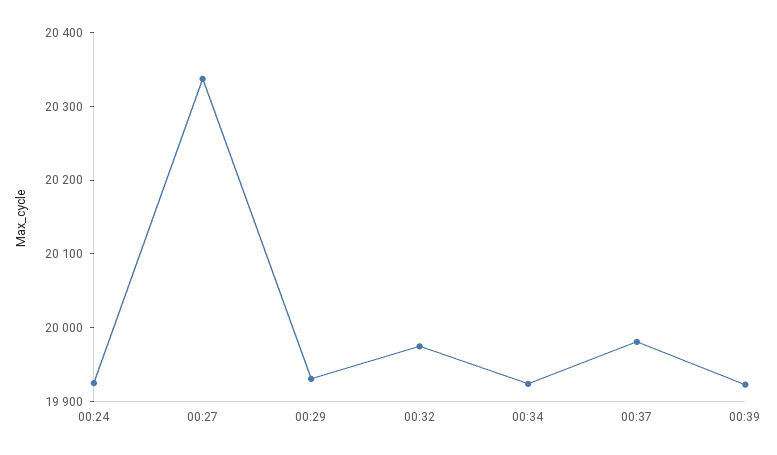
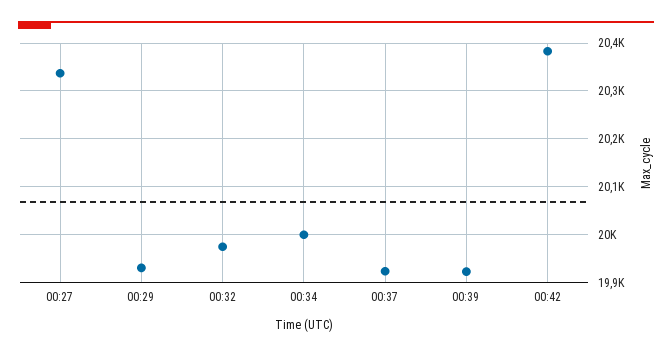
00:24: 19920 -> none
00:34: 19920 -> 20000
00:37: 19980 -> 19920
00:42: none -> 20380

